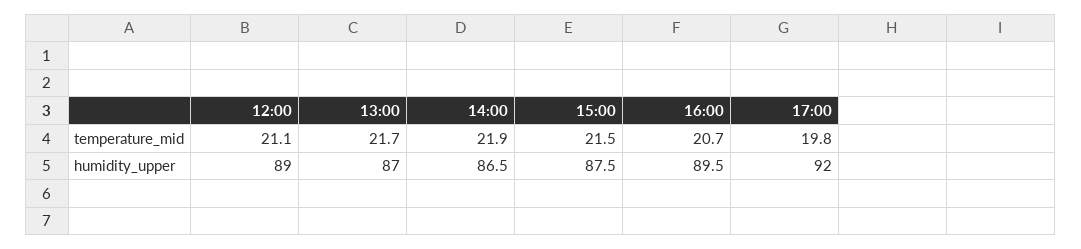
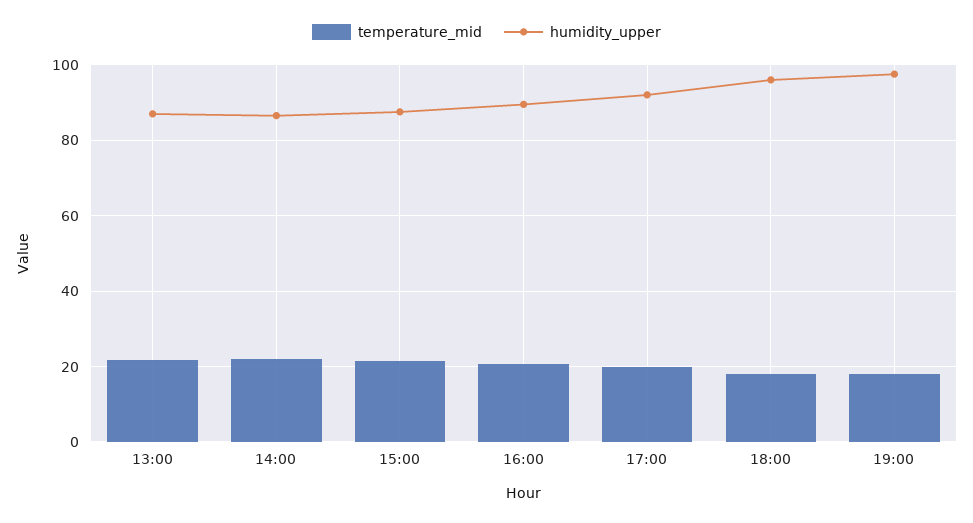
temperature_mid, 12:00: 21.1 -> none
humidity_upper, 12:00: 89 -> none
temperature_mid, 18:00: none -> 18
humidity_upper, 18:00: none -> 96
temperature_mid, 19:00: none -> 18
humidity_upper, 19:00: none -> 98

